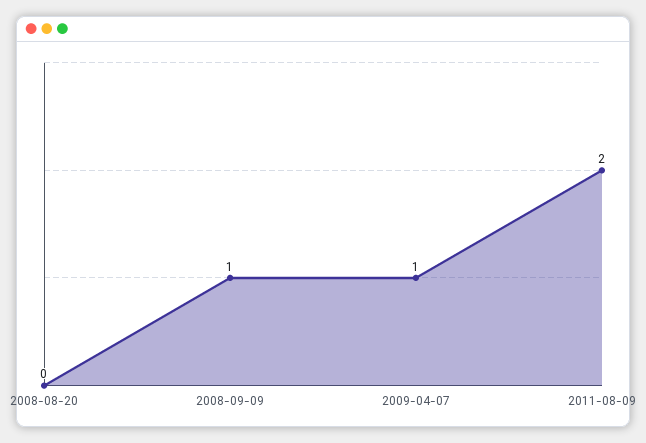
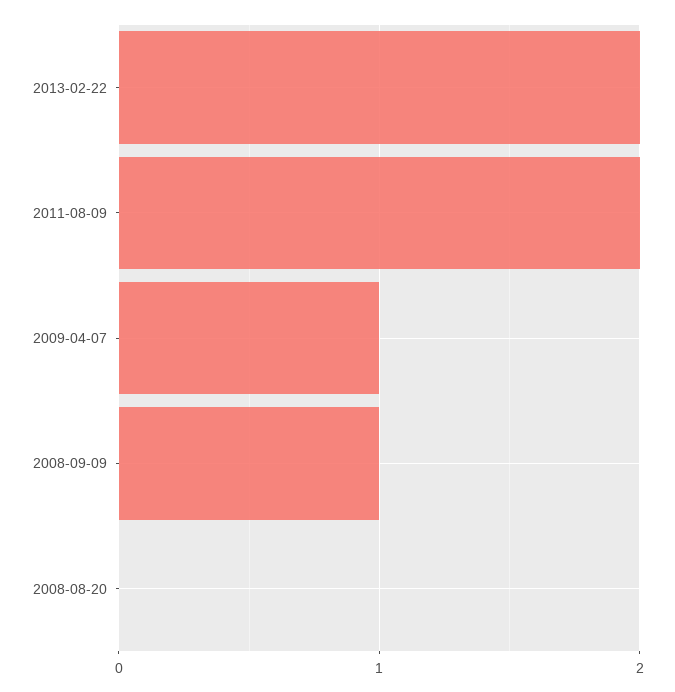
2013-02-22: none -> 2

